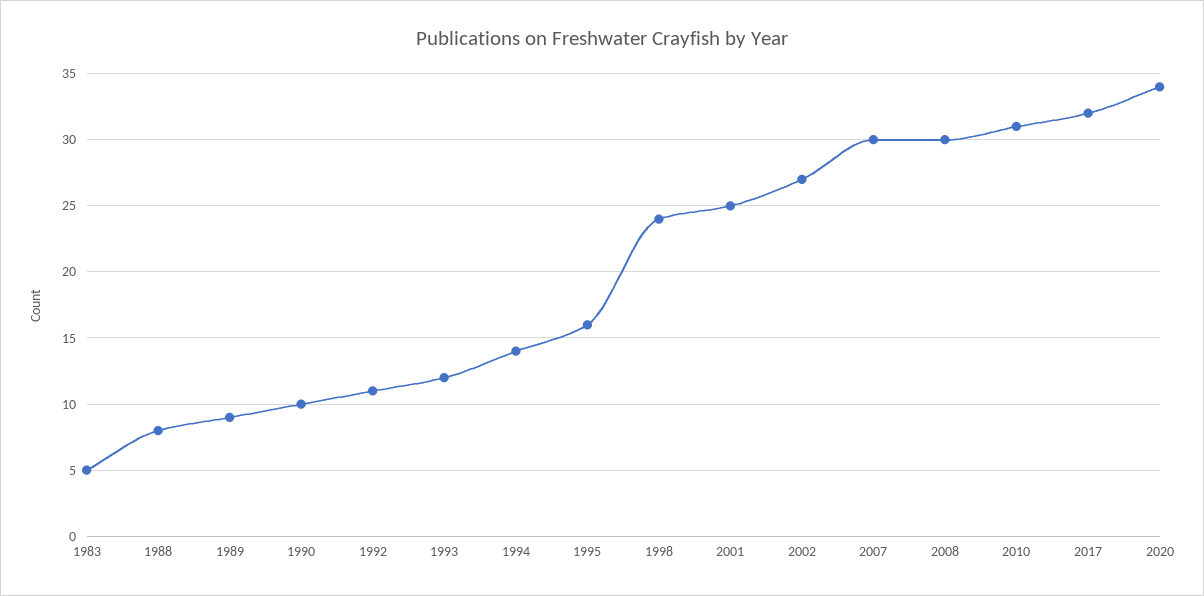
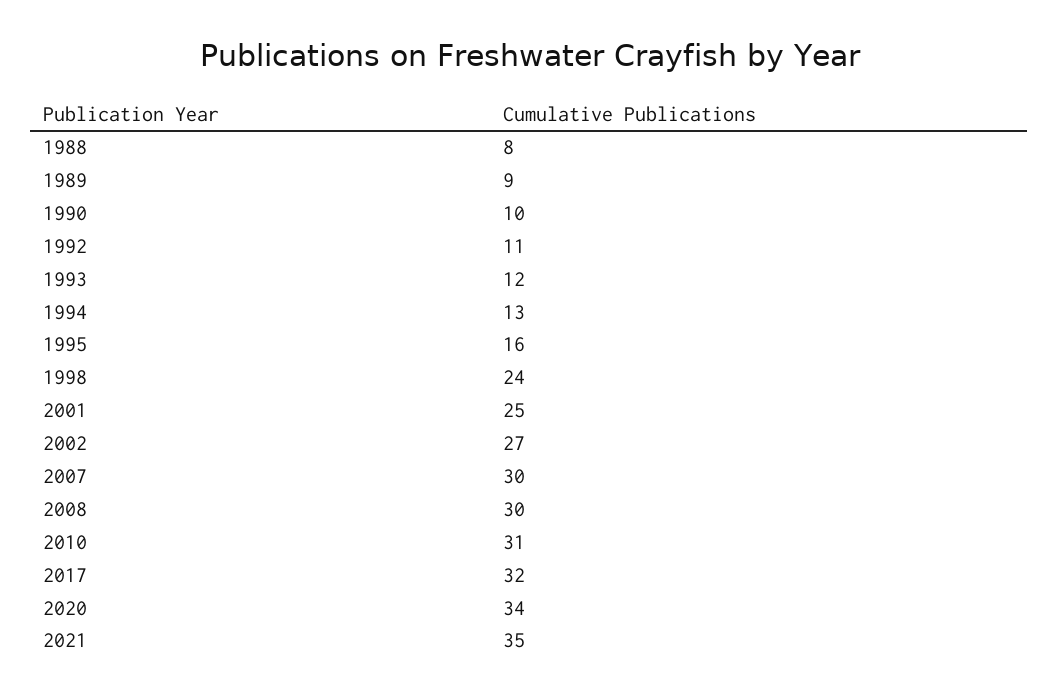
1983: 5 -> none
1994: 14 -> 13
2021: none -> 35

